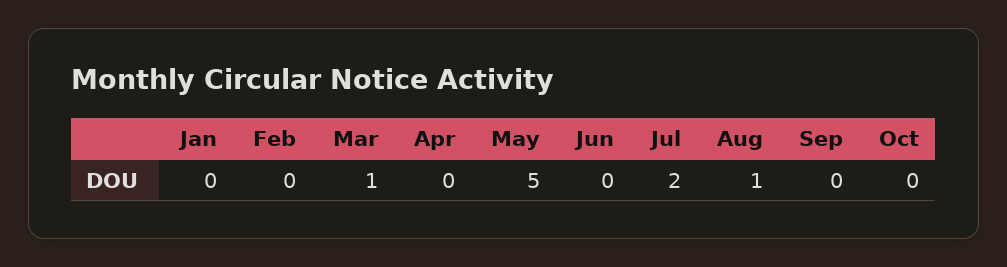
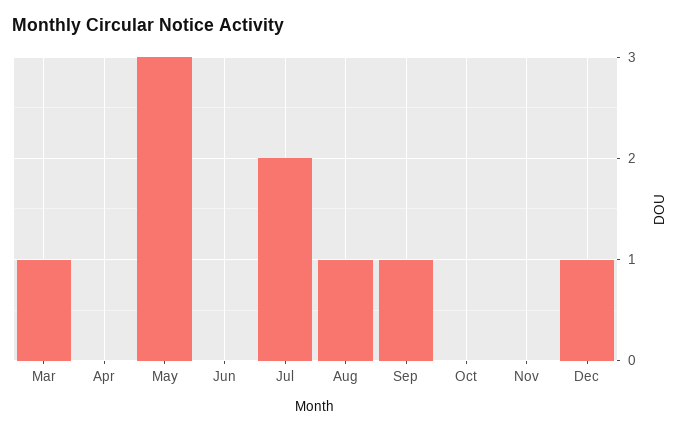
Jan: 0 -> none
Feb: 0 -> none
May: 5 -> 3
Sep: 0 -> 1
Nov: none -> 0
Dec: none -> 1

